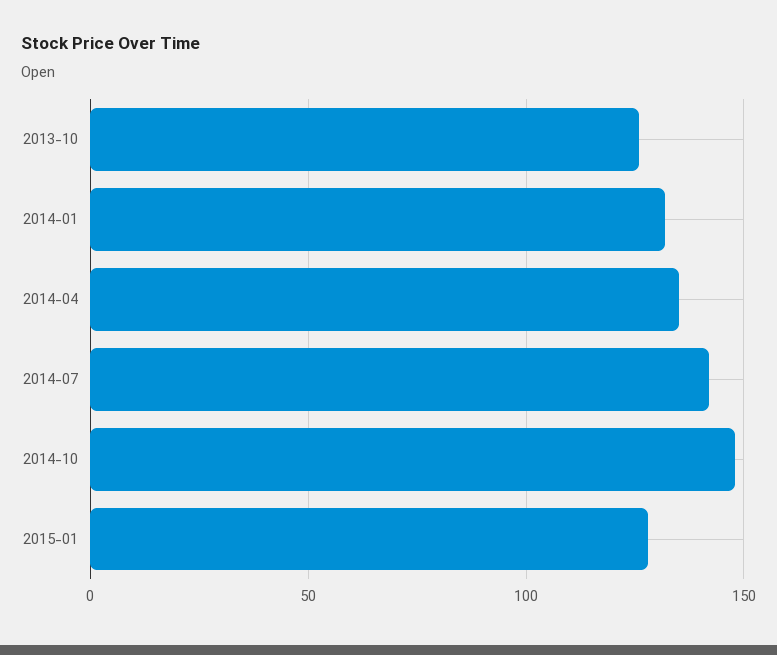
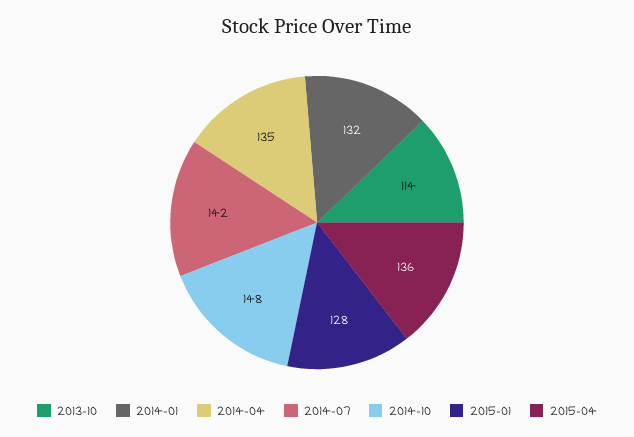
2013-10: 125 -> 114
2015-04: none -> 136

